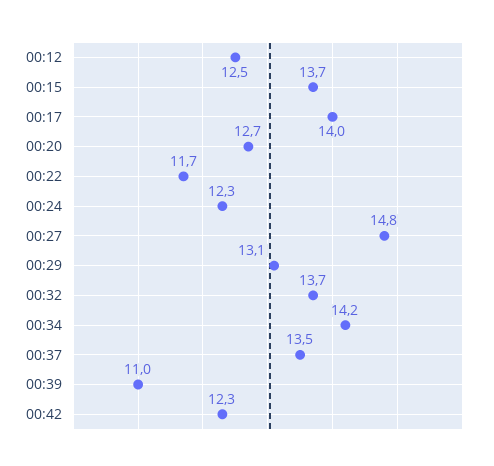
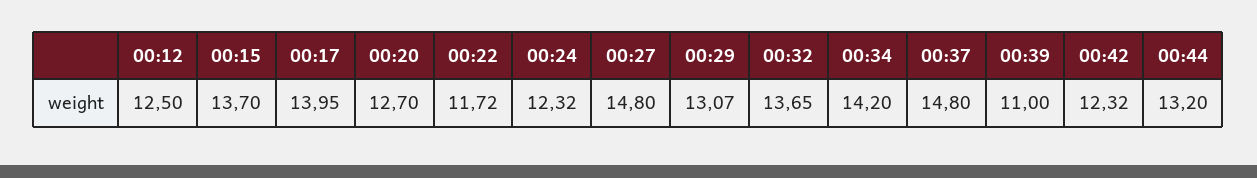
00:37: 13.5 -> 14.8
00:44: none -> 13.2

